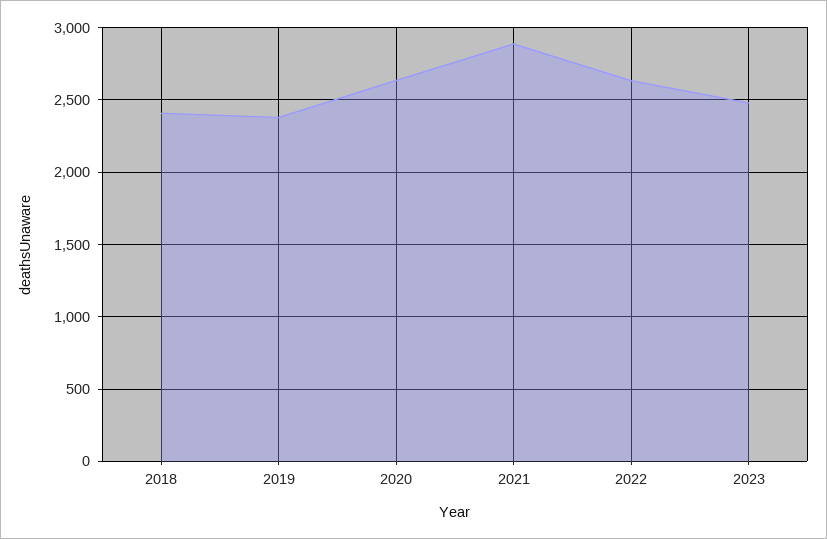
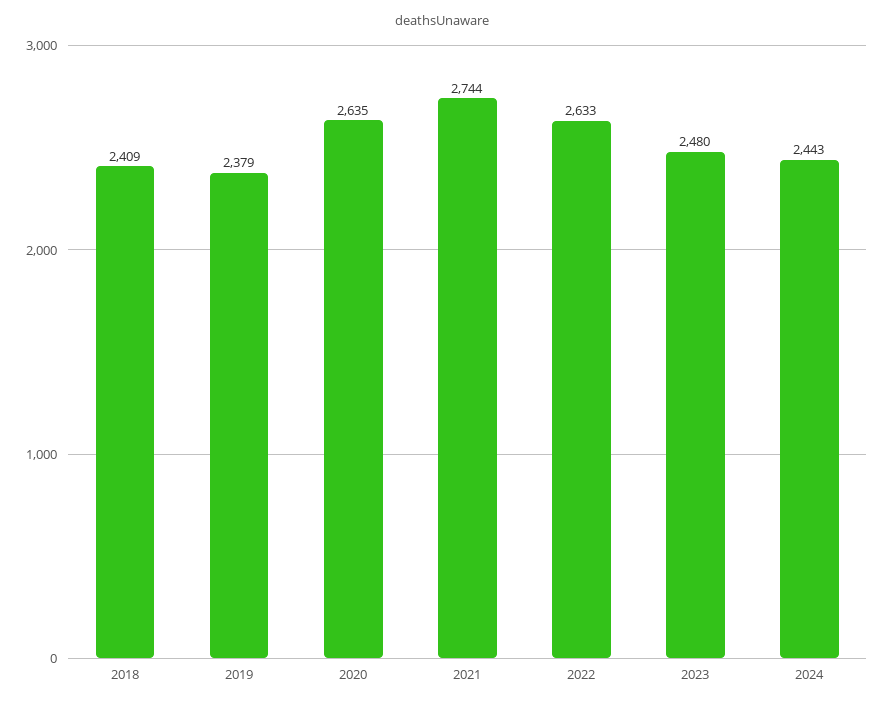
2021: 2900 -> 2744
2024: none -> 2443

